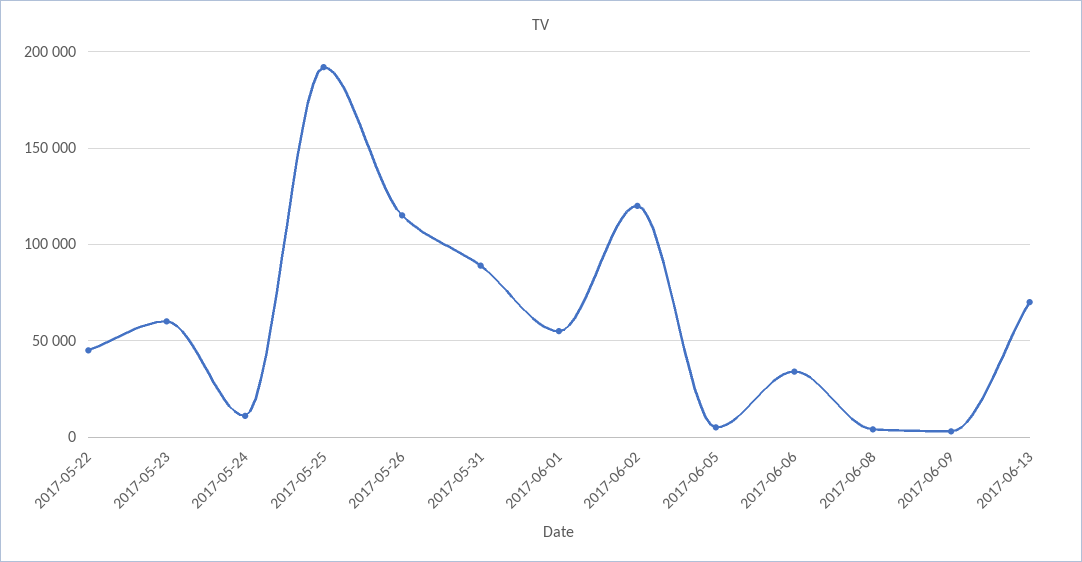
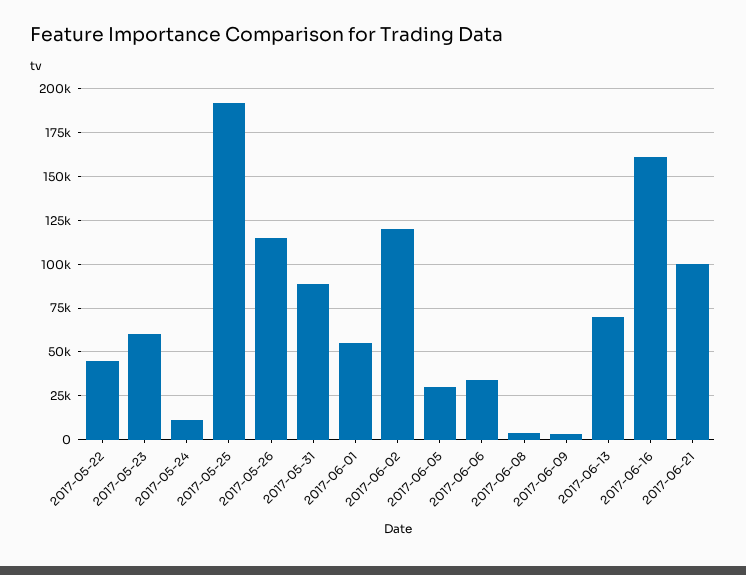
2017-06-05: 5000 -> 30000
2017-06-16: none -> 160000
2017-06-21: none -> 100000

